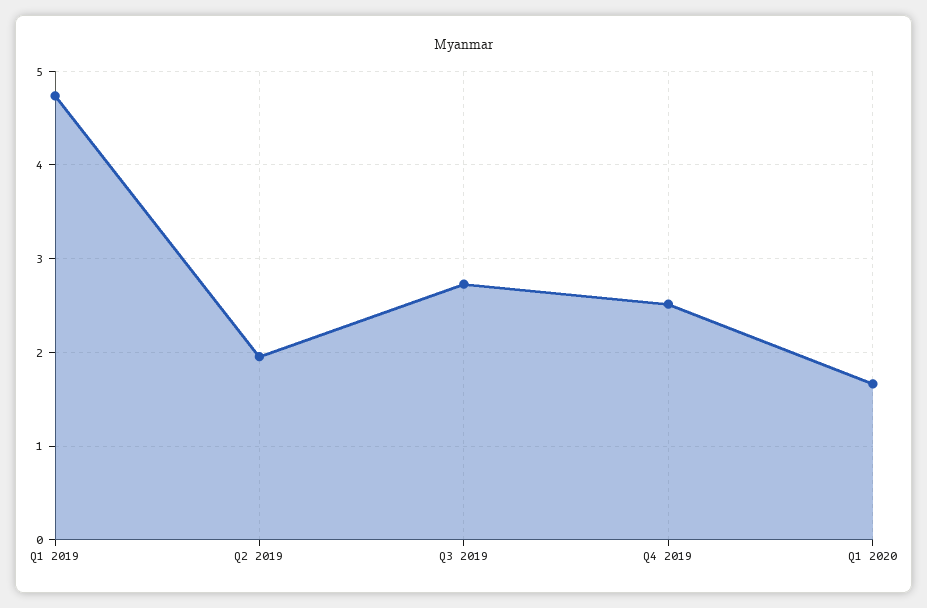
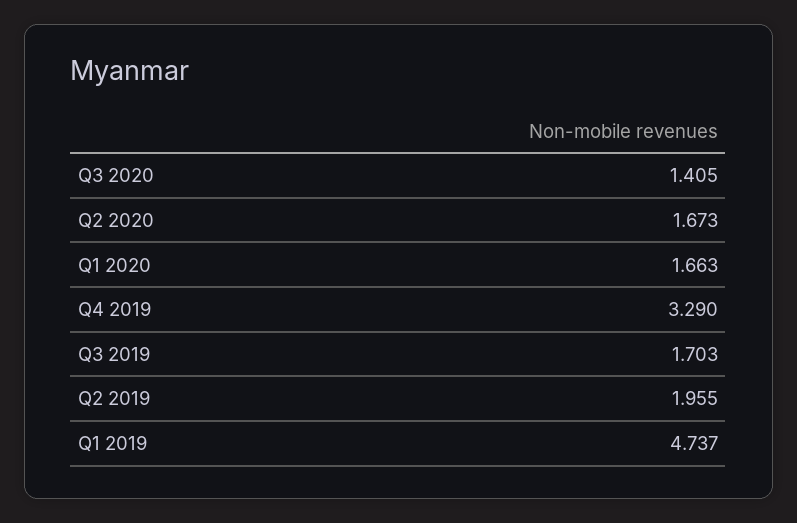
Q3 2019: 2.7 -> 1.703
Q4 2019: 2.5 -> 3.29
Q3 2020: none -> 1.405
Q2 2020: none -> 1.673

